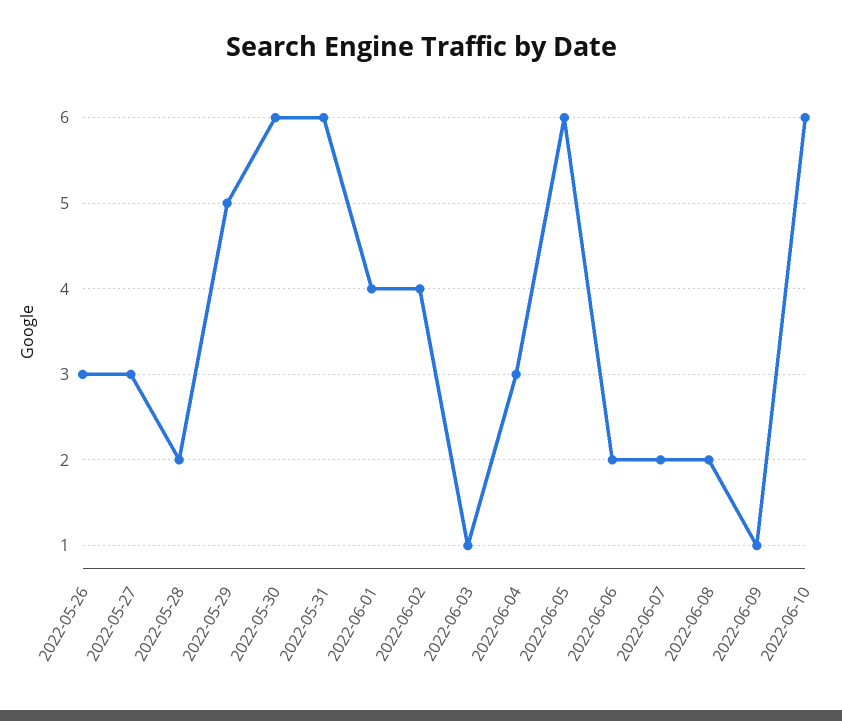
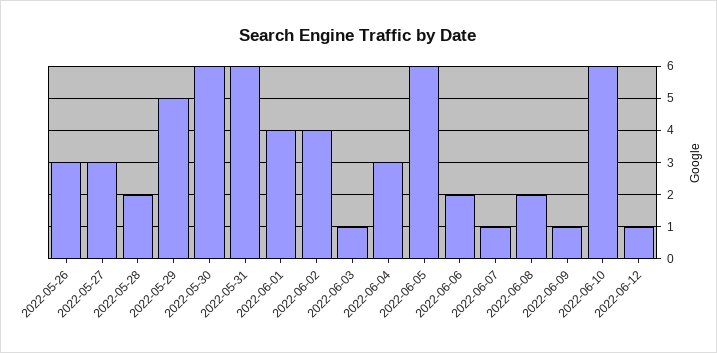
2022-06-07: 2 -> 1
2022-06-12: none -> 1

